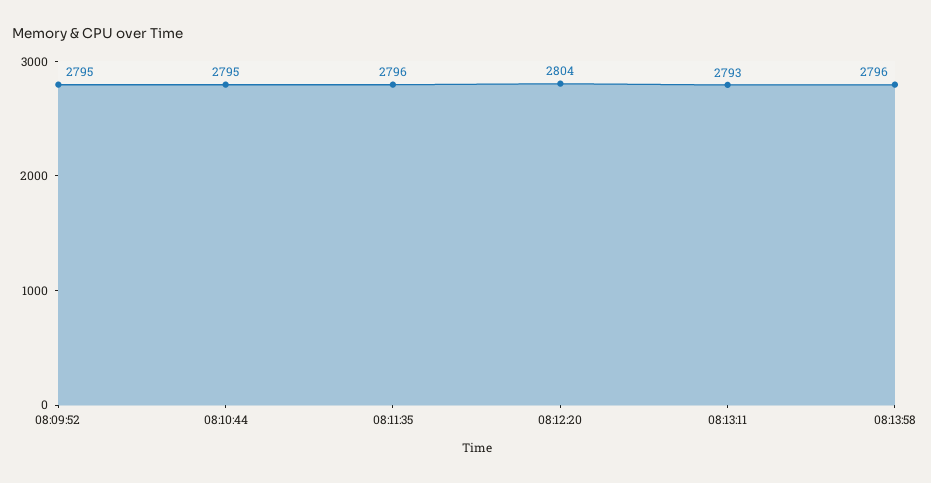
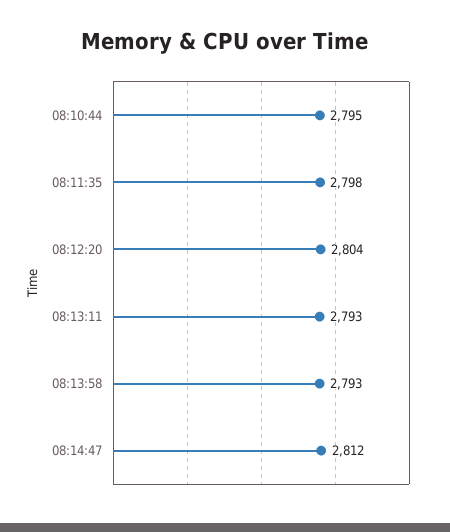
08:09:52: 2795 -> none
08:11:35: 2796 -> 2798
08:13:58: 2796 -> 2793
08:14:47: none -> 2812

